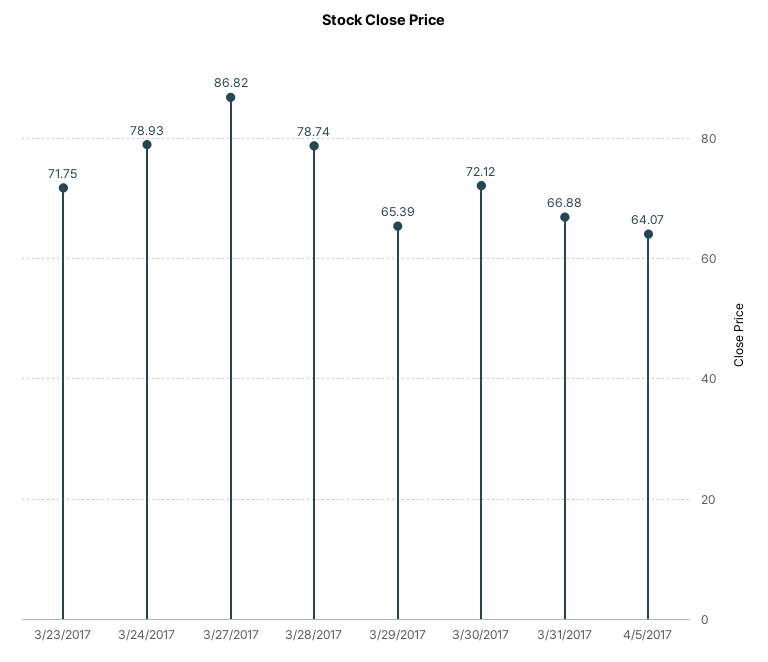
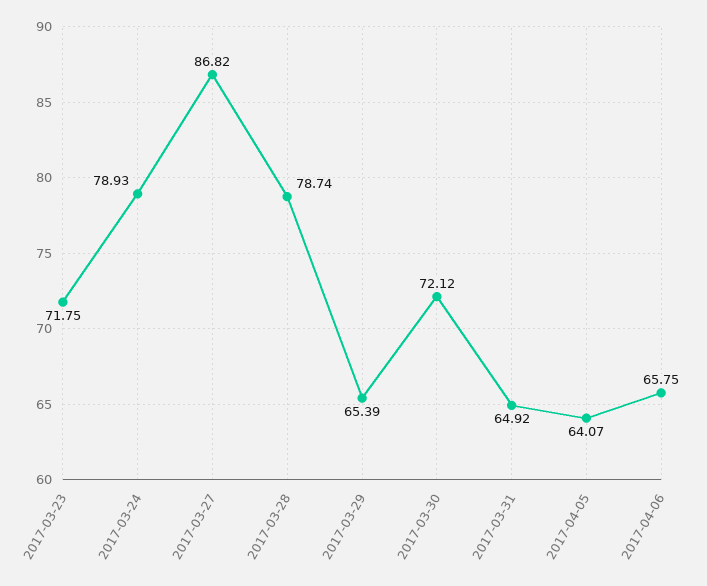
3/31/2017: 66.88 -> 64.92
2017-04-06: none -> 65.75

